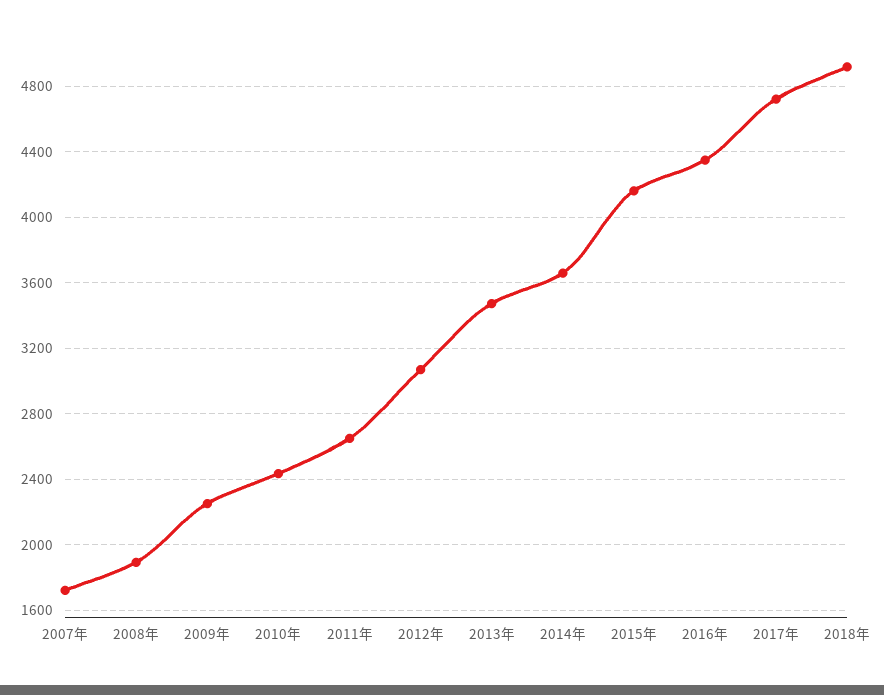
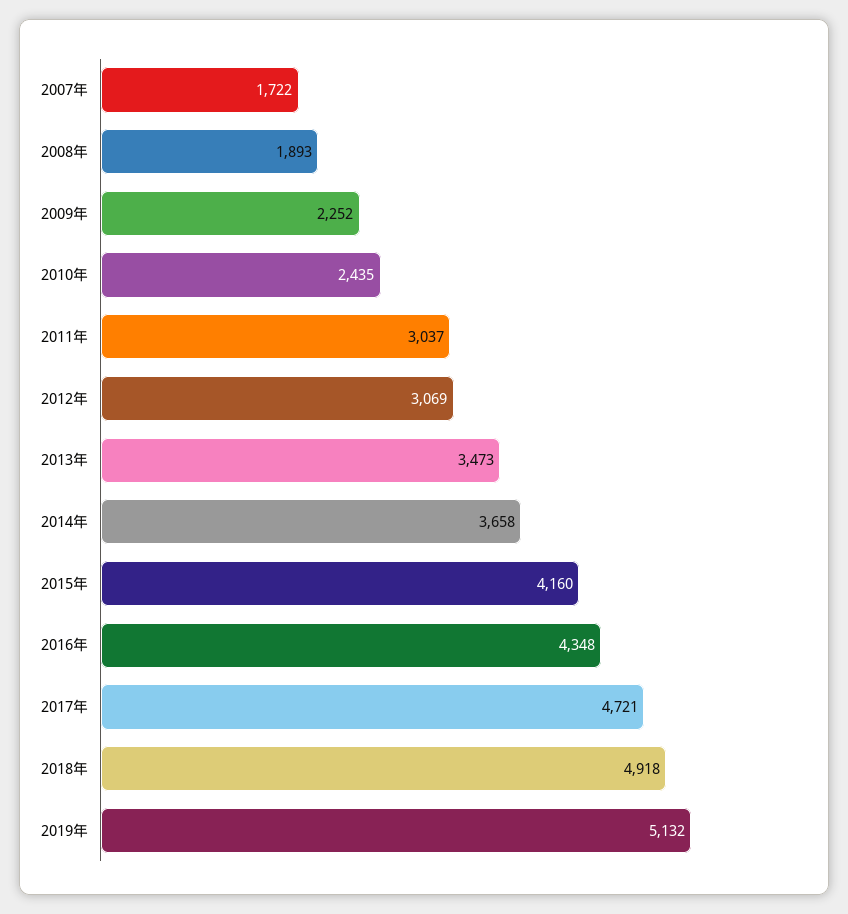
2011年: 2650 -> 3037
2019年: none -> 5132

